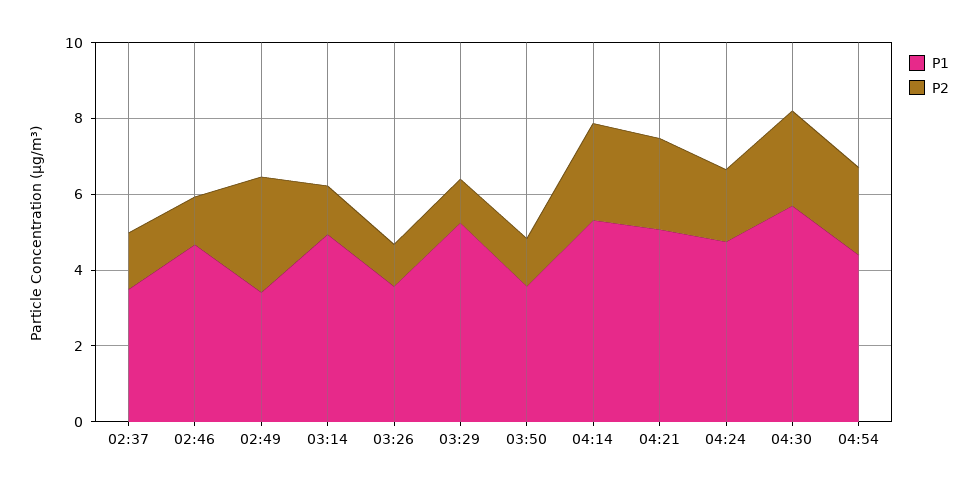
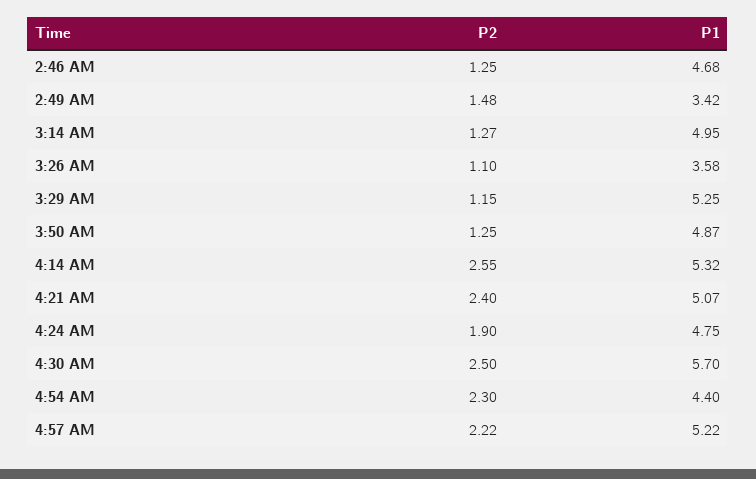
P1, 02:37: 3.5 -> none
P2, 02:37: 1.5 -> none
P2, 02:49: 3 -> 1.48
P1, 03:50: 3.5 -> 4.87
P2, 4:57 AM: none -> 2.22
P1, 4:57 AM: none -> 5.22

